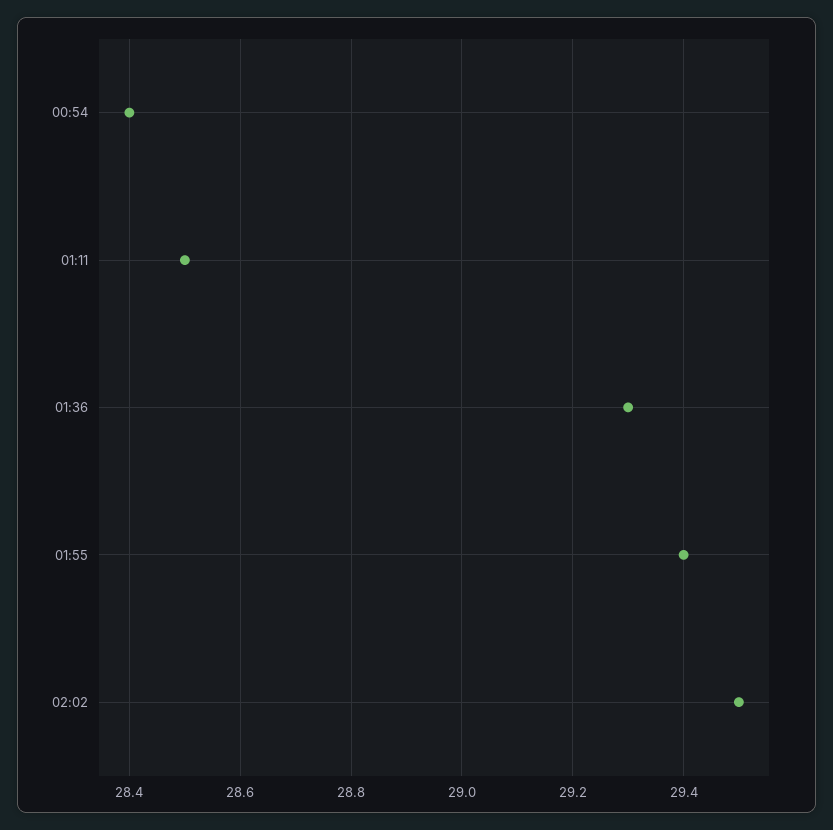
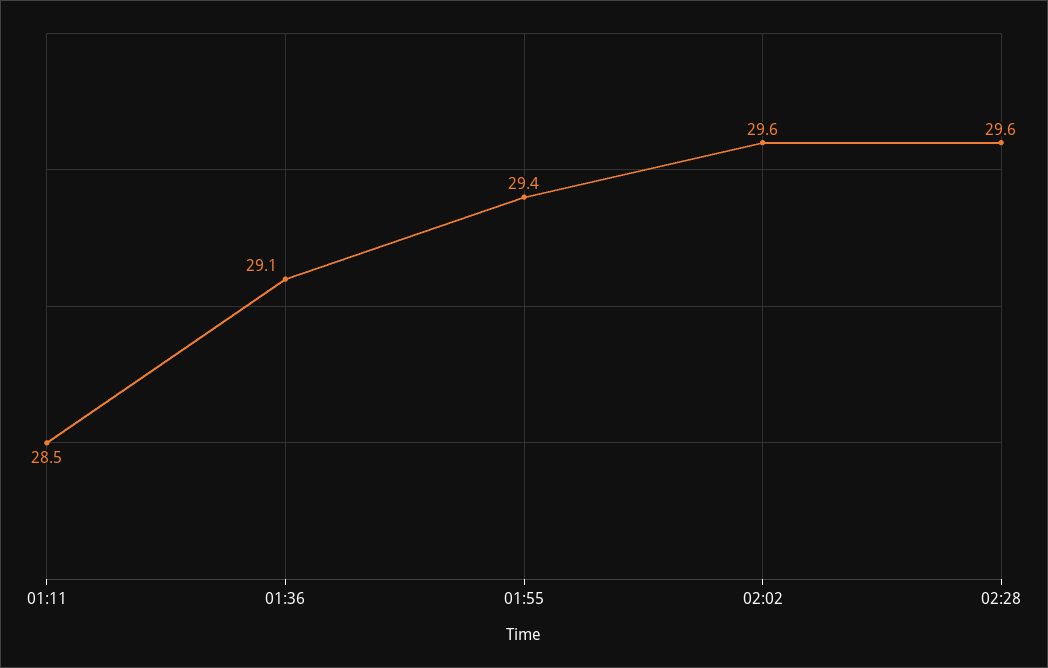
00:54: 28.4 -> none
01:36: 29.3 -> 29.1
02:02: 29.5 -> 29.6
02:28: none -> 29.6

